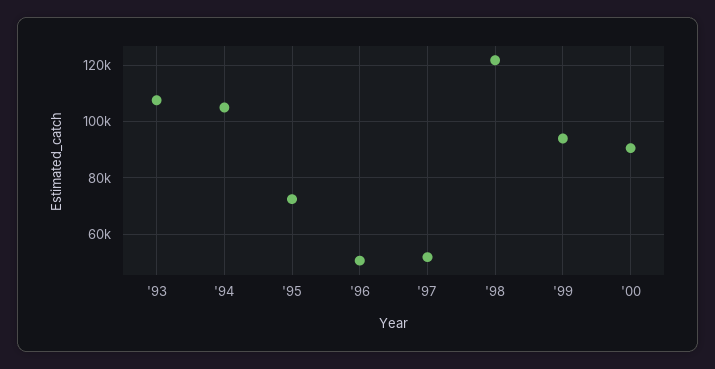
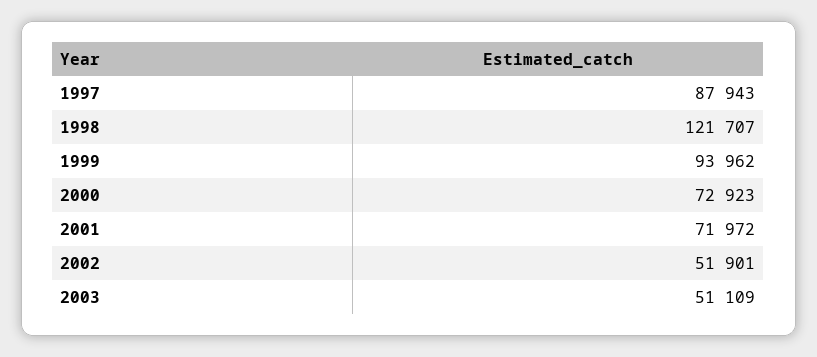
'93: 107500 -> none
'94: 105000 -> none
'95: 72500 -> none
'96: 50000 -> none
'97: 52500 -> 87943
'00: 90000 -> 72923
2001: none -> 71972
2002: none -> 51901
2003: none -> 51109

